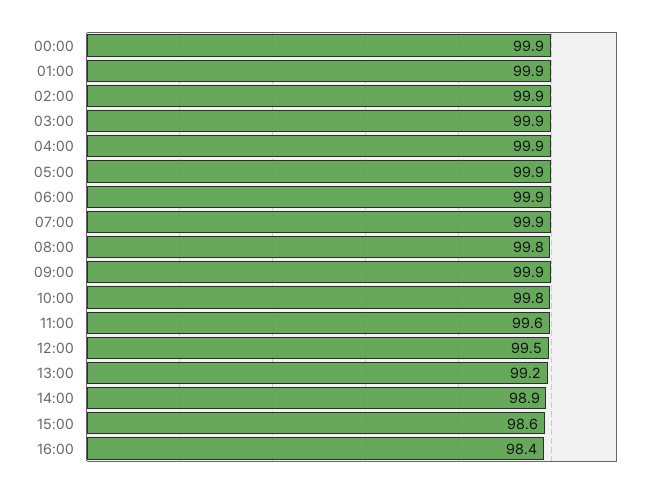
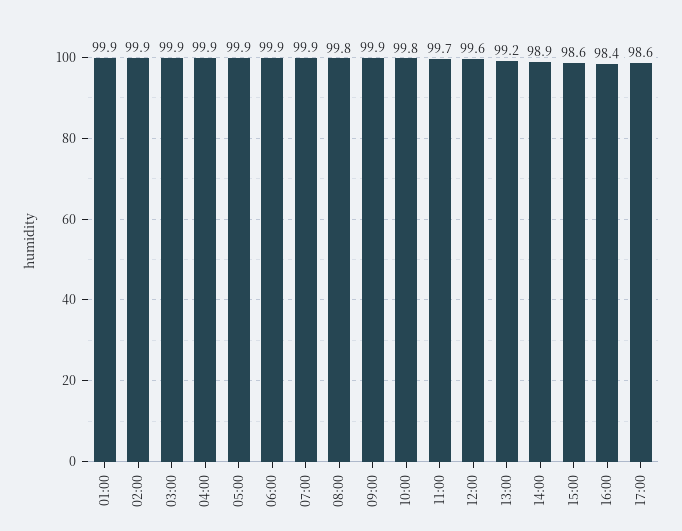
00:00: 99.9 -> none
11:00: 99.6 -> 99.7
12:00: 99.5 -> 99.6
17:00: none -> 98.6

